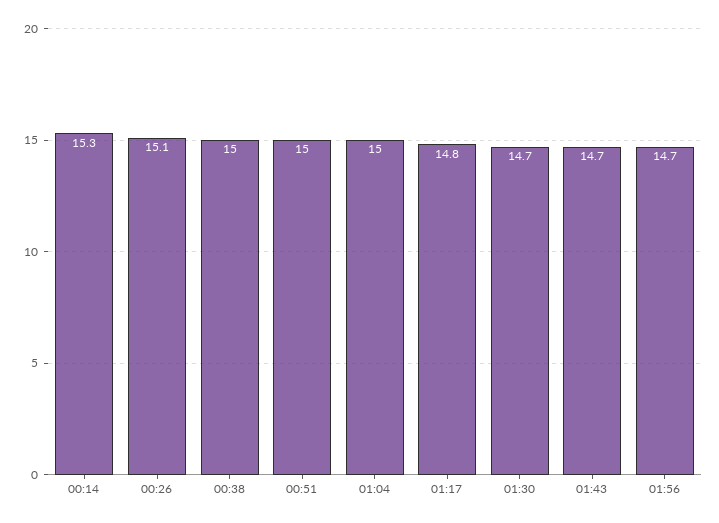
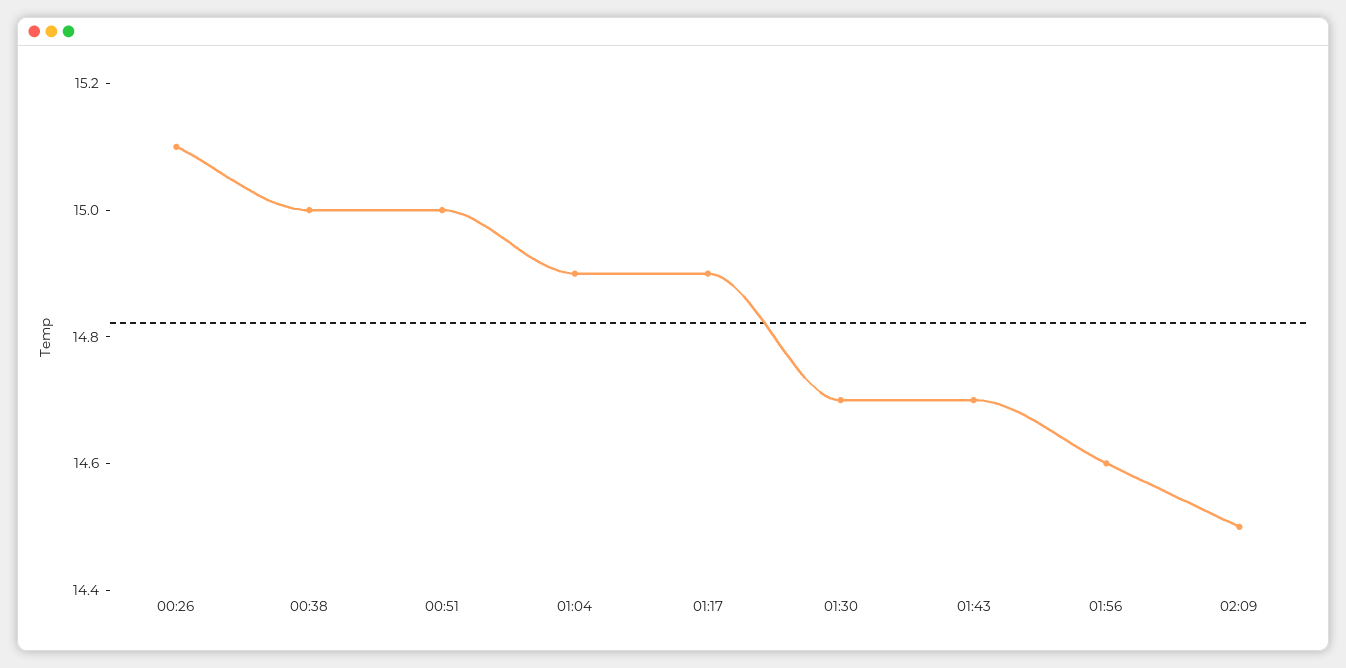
00:14: 15.3 -> none
01:04: 15 -> 14.9
01:17: 14.8 -> 14.9
01:56: 14.7 -> 14.6
02:09: none -> 14.5

